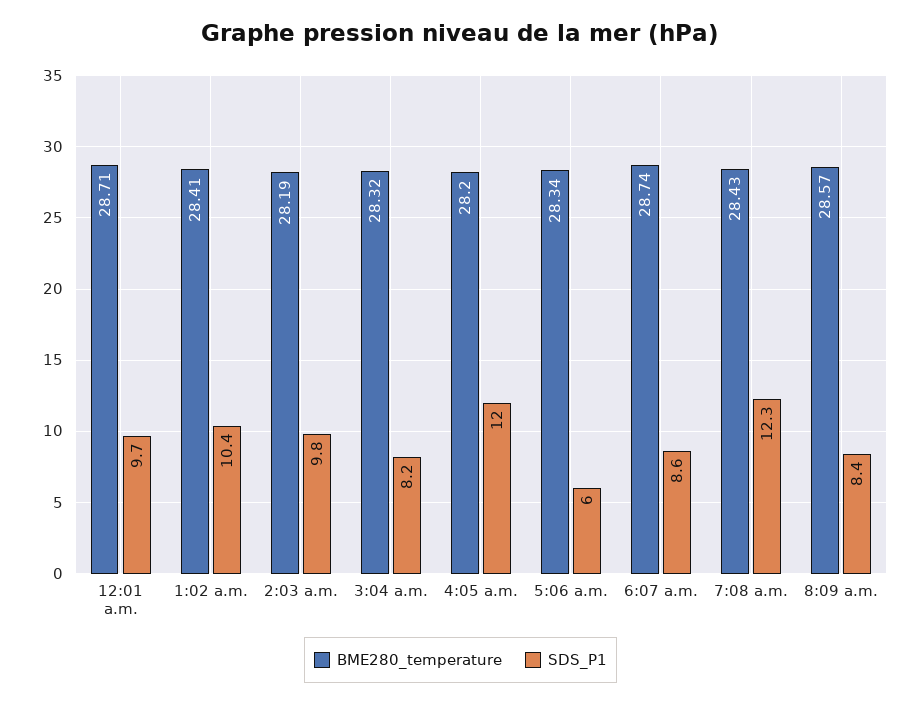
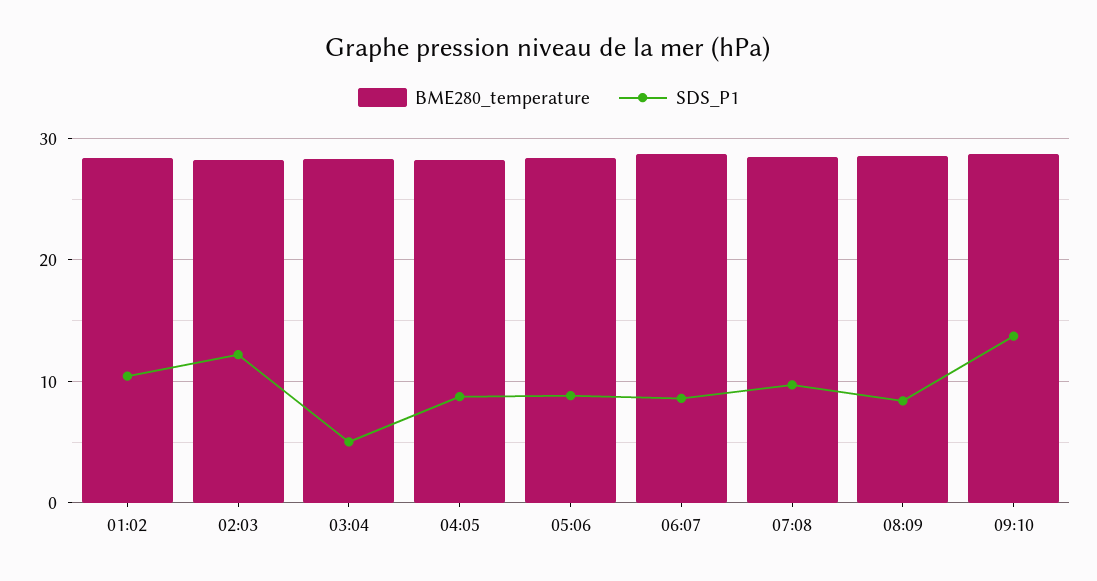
BME280_temperature, 12:01 a.m.: 28.71 -> none
SDS_P1, 12:01 a.m.: 9.7 -> none
SDS_P1, 2:03 a.m.: 9.8 -> 12
SDS_P1, 3:04 a.m.: 8.2 -> 5
SDS_P1, 4:05 a.m.: 12 -> 9
SDS_P1, 5:06 a.m.: 6 -> 9
SDS_P1, 7:08 a.m.: 12.3 -> 10
BME280_temperature, 09:10: none -> 29
SDS_P1, 09:10: none -> 14

